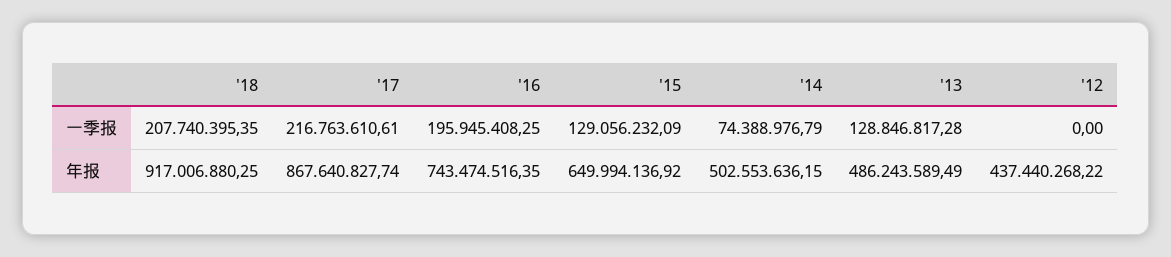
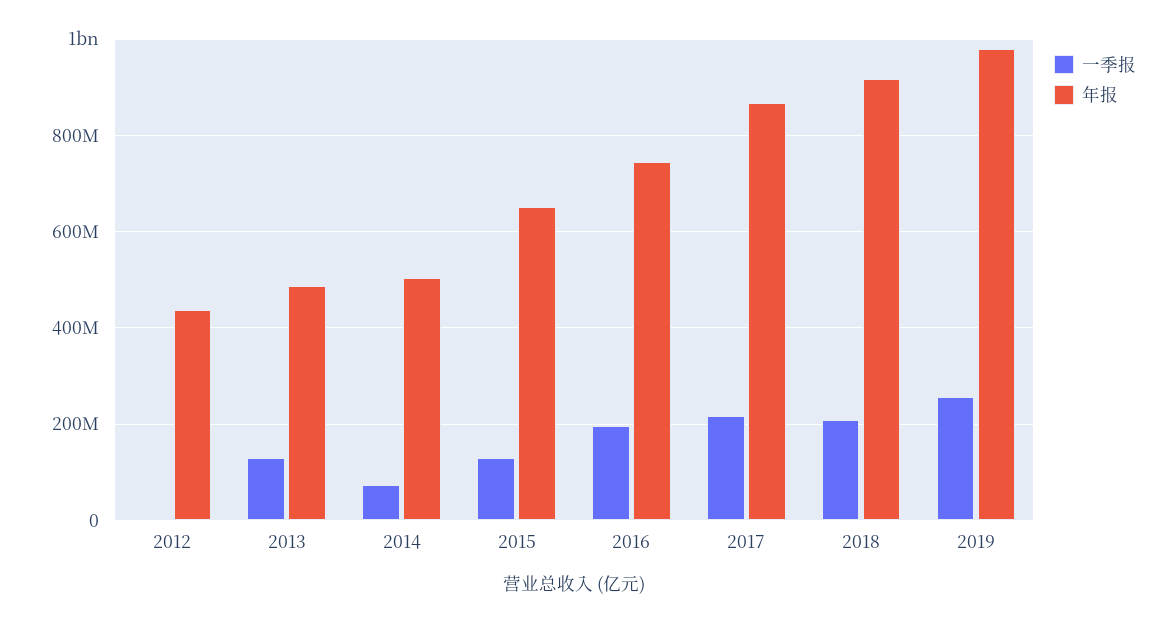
一季报, 2019: none -> 260000000
年报, 2019: none -> 980000000

